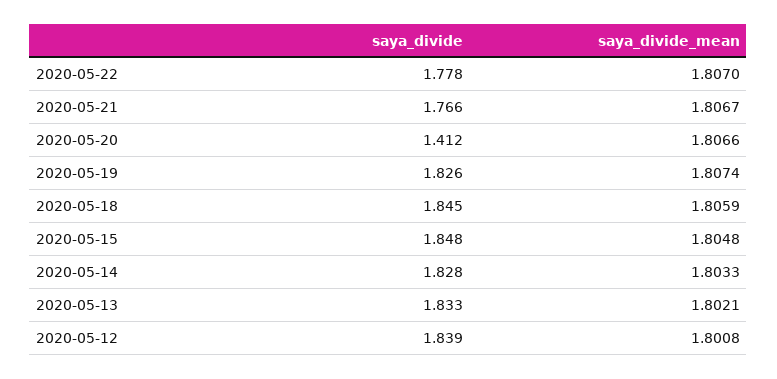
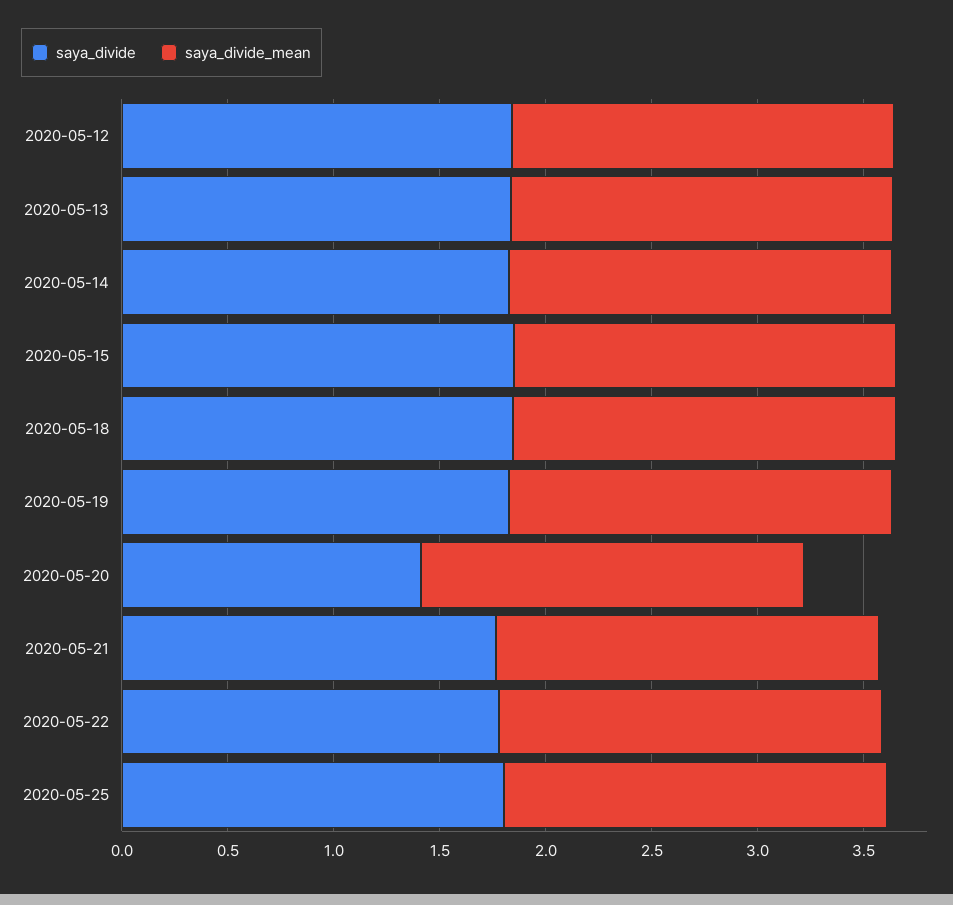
saya_divide, 2020-05-25: none -> 1.8
saya_divide_mean, 2020-05-25: none -> 1.8

